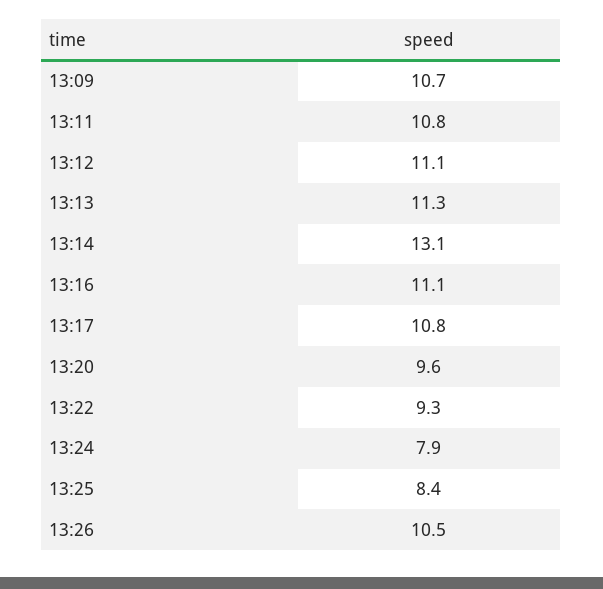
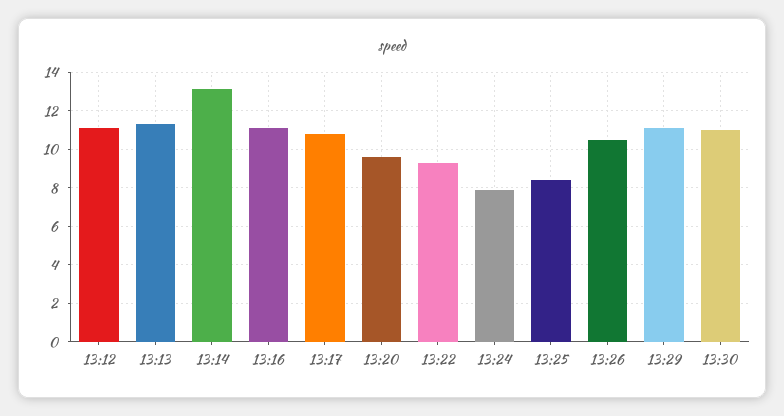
13:09: 10.7 -> none
13:11: 10.8 -> none
13:29: none -> 11
13:30: none -> 11

